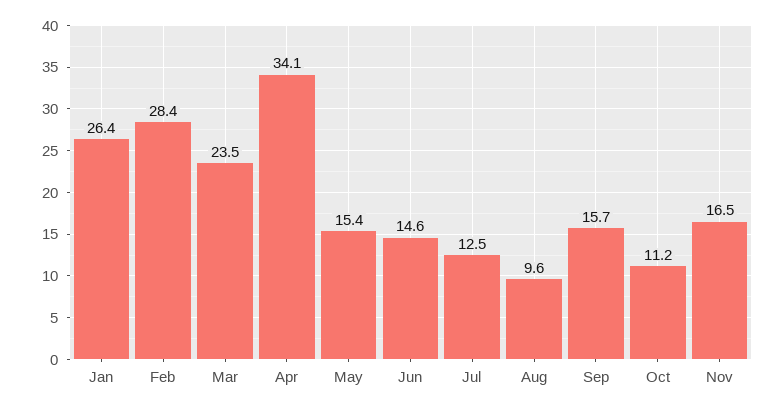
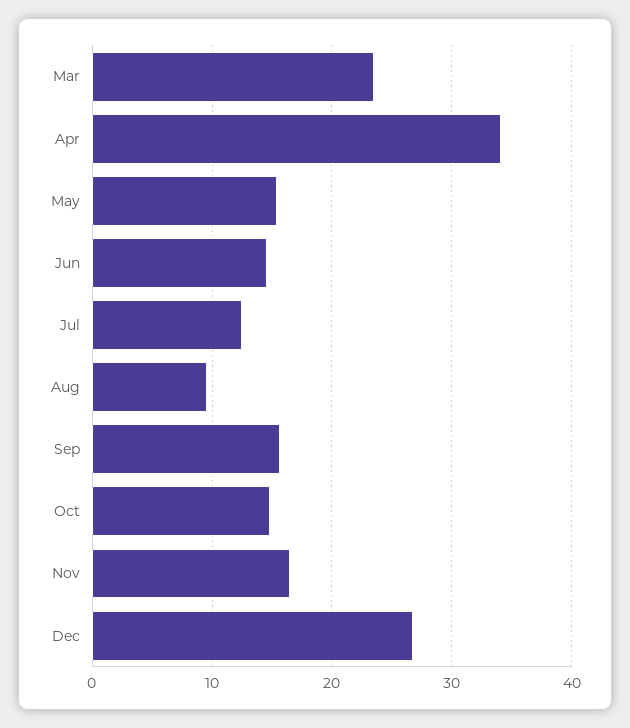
Jan: 26.4 -> none
Feb: 28.4 -> none
Oct: 11.2 -> 15
Dec: none -> 27

